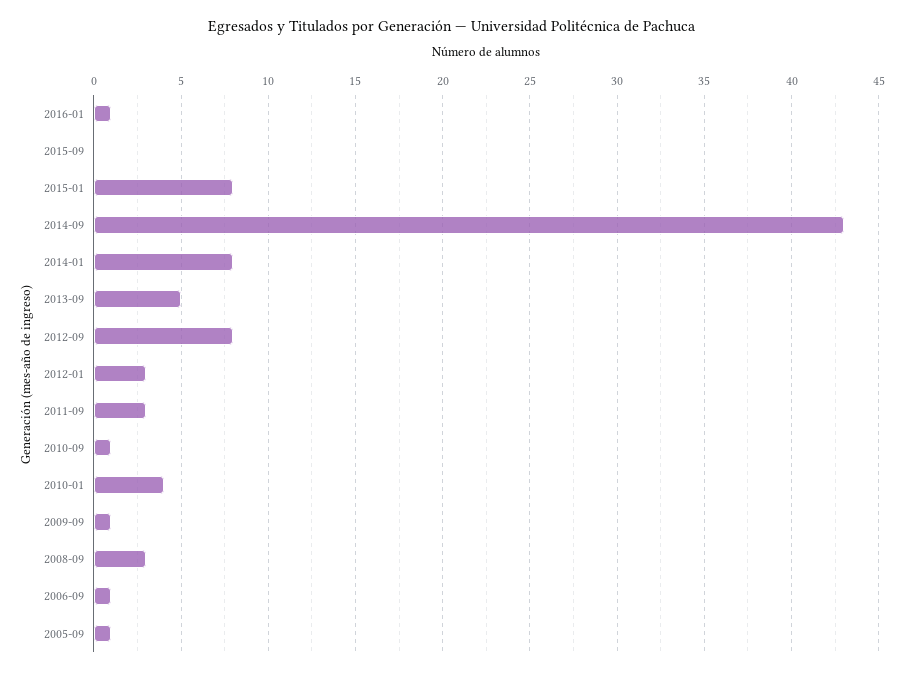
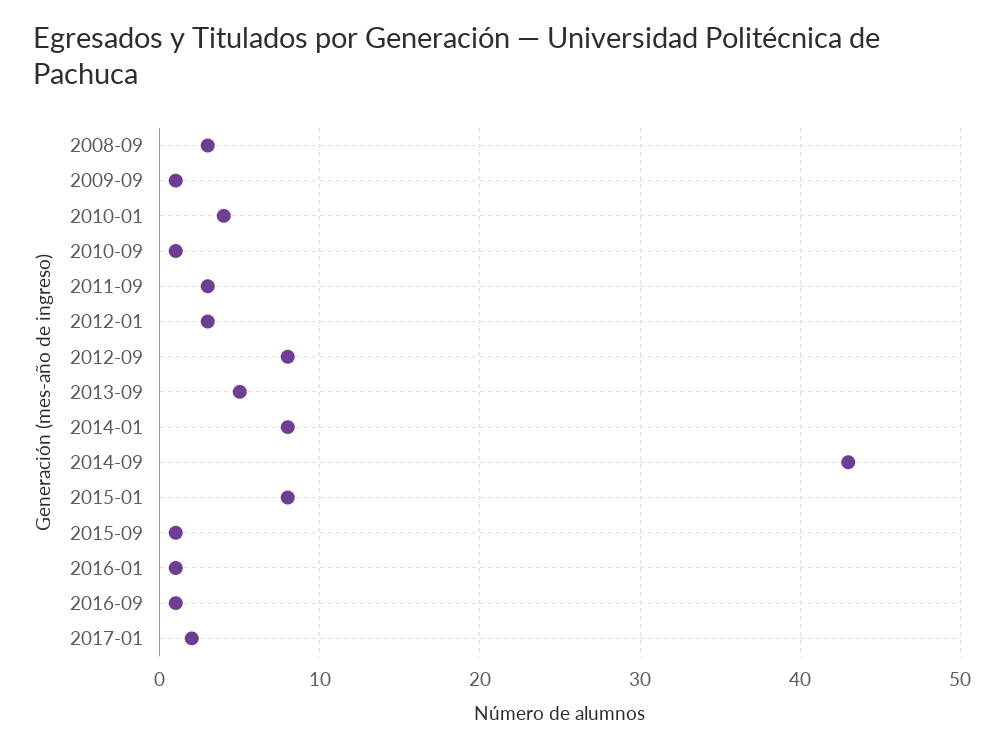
2015-09: 0 -> 1
2006-09: 1 -> none
2005-09: 1 -> none
2016-09: none -> 1
2017-01: none -> 2

